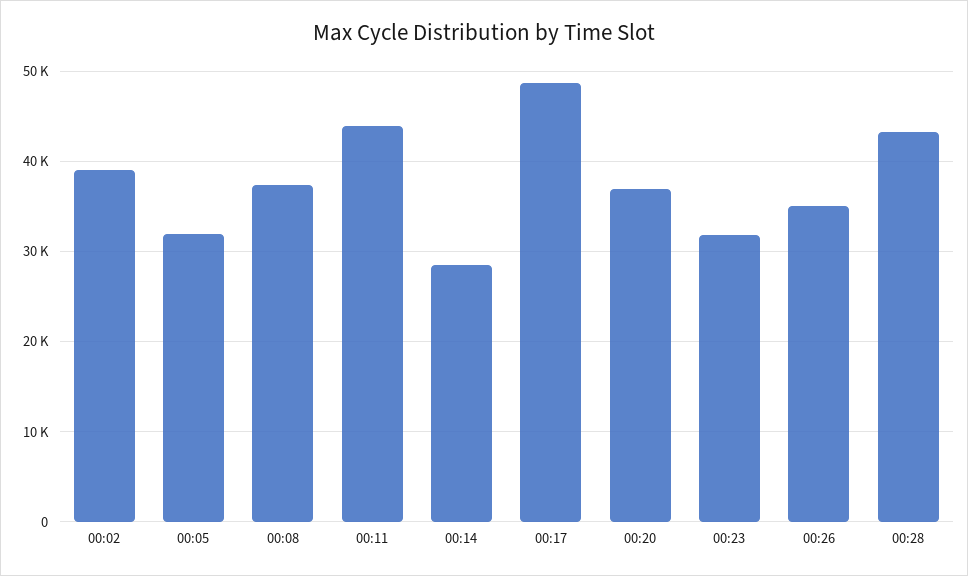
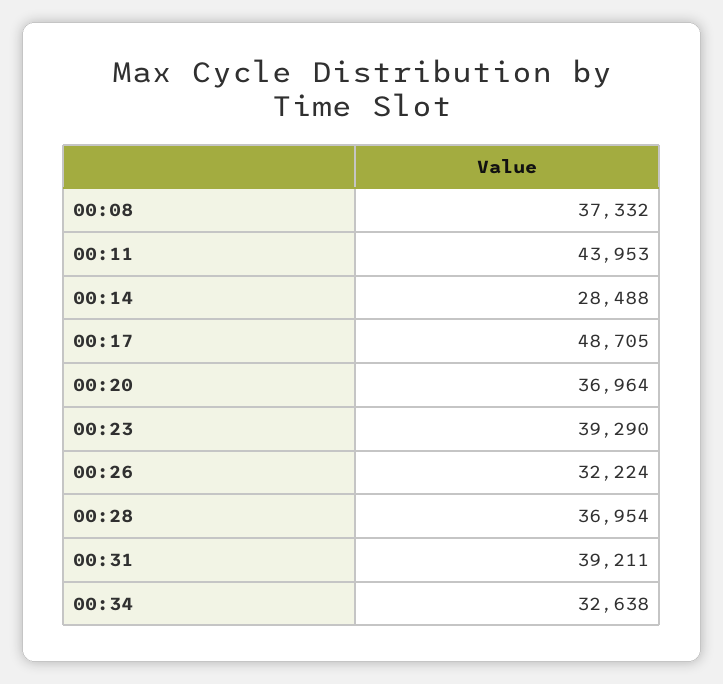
00:02: 39000 -> none
00:05: 32000 -> none
00:23: 32000 -> 39290
00:26: 35000 -> 32224
00:28: 43000 -> 36954
00:31: none -> 39211
00:34: none -> 32638

